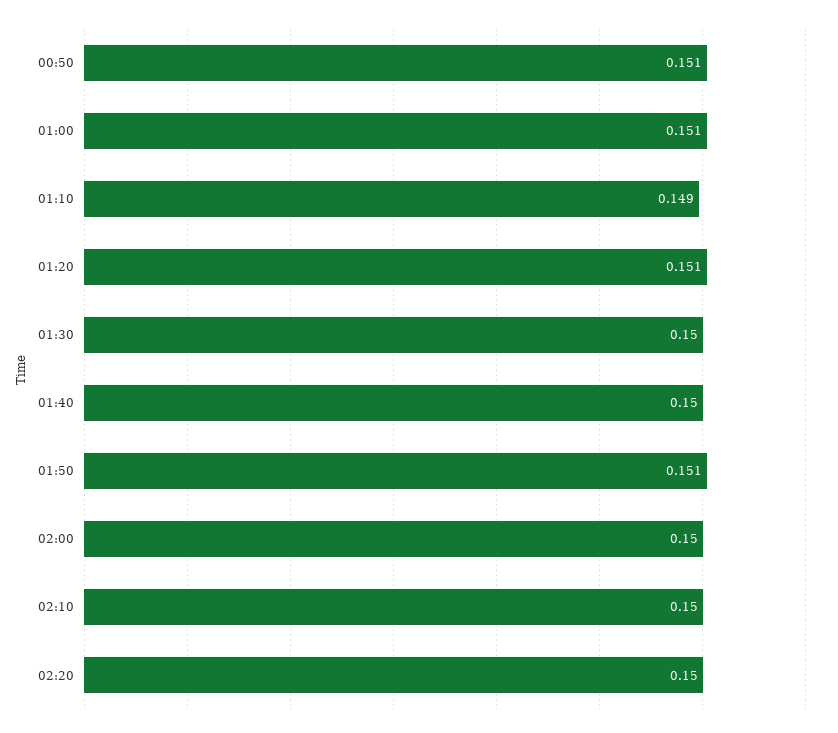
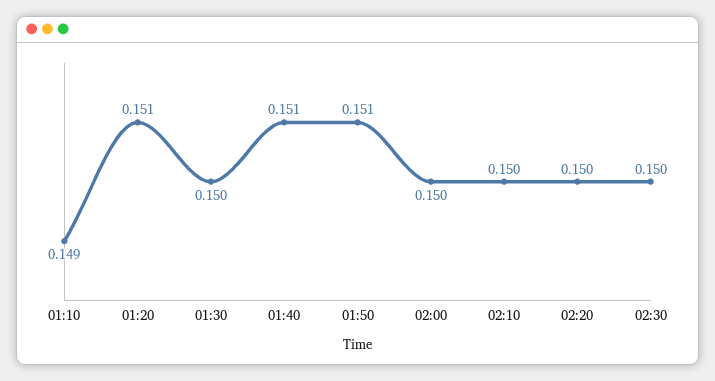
00:50: 0.151 -> none
01:00: 0.151 -> none
01:40: 0.15 -> 0.151
02:30: none -> 0.15

